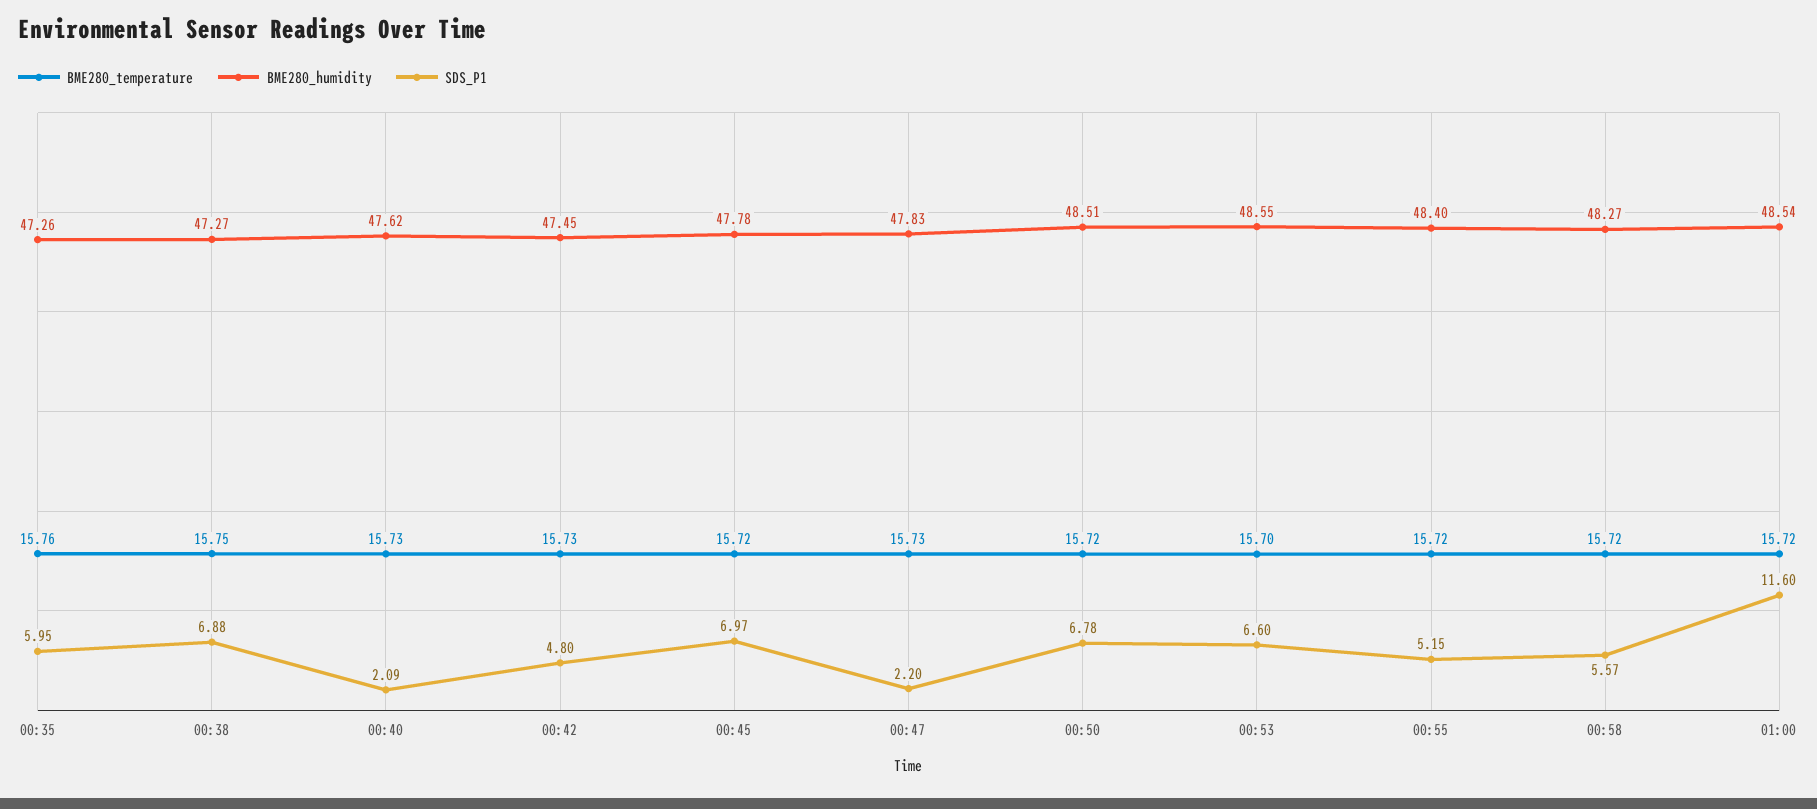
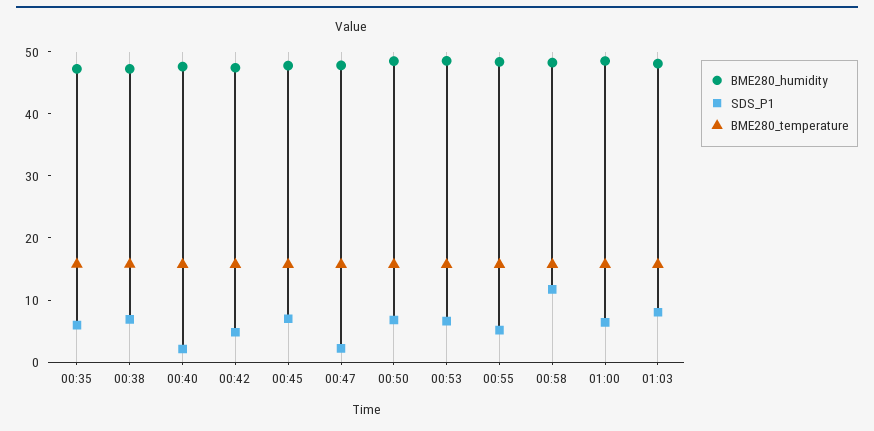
SDS_P1, 00:58: 5.57 -> 12
SDS_P1, 01:00: 11.6 -> 6
BME280_humidity, 01:03: none -> 48
SDS_P1, 01:03: none -> 8
BME280_temperature, 01:03: none -> 16

